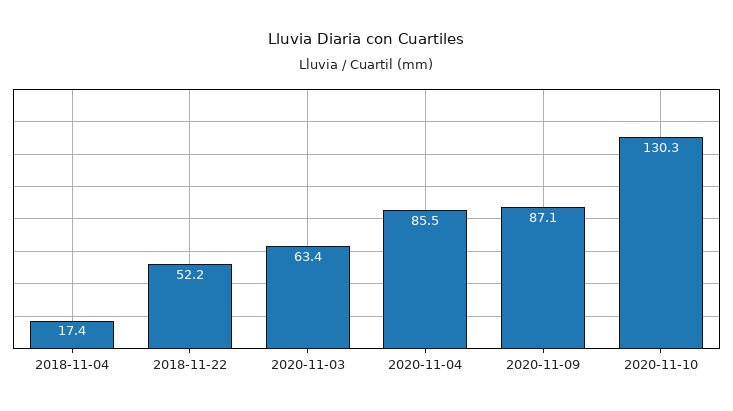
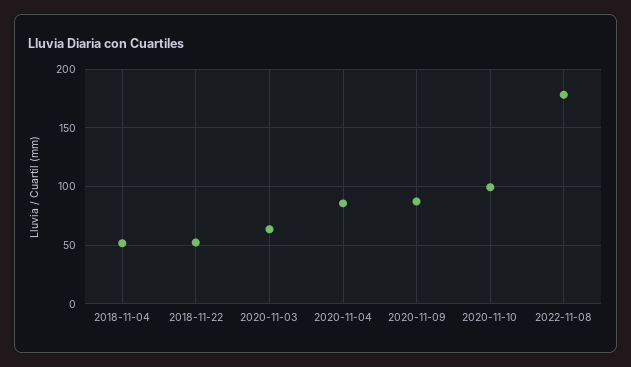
2018-11-04: 17.4 -> 50
2020-11-10: 130.3 -> 100
2022-11-08: none -> 180

